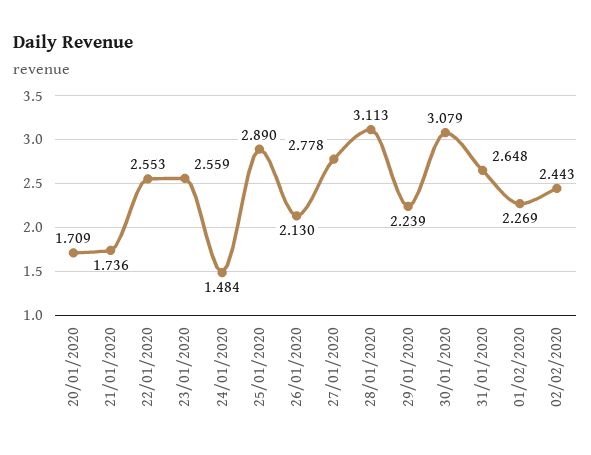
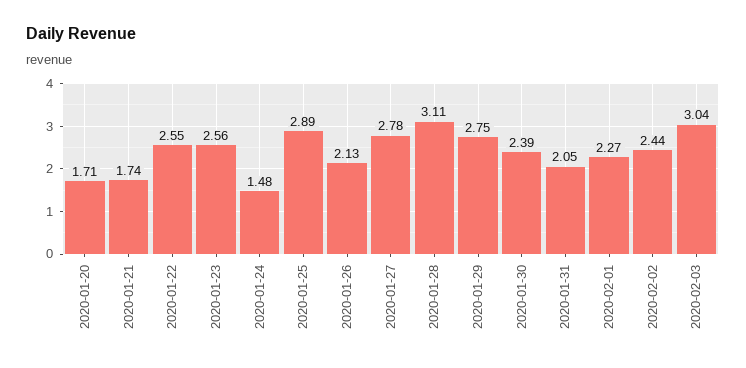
29/01/2020: 2.239 -> 2.75
30/01/2020: 3.079 -> 2.39
31/01/2020: 2.648 -> 2.05
2020-02-03: none -> 3.04

